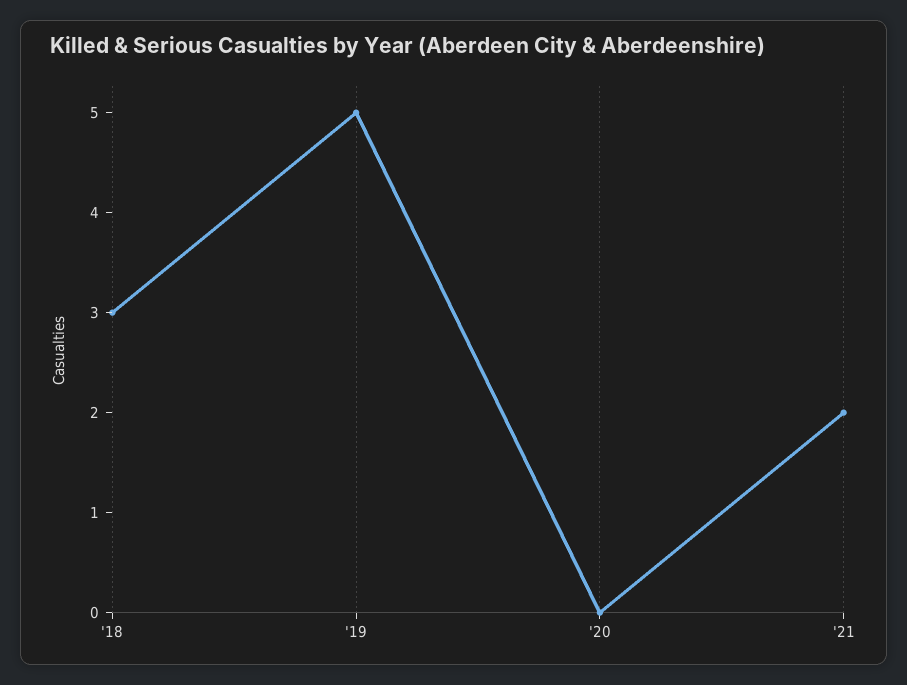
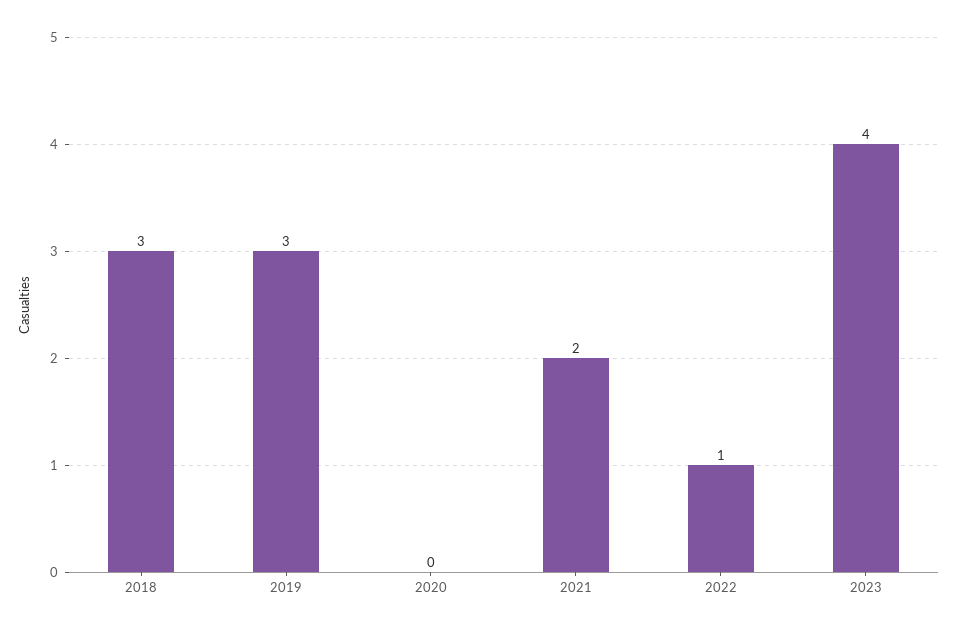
'19: 5 -> 3
2022: none -> 1
2023: none -> 4

